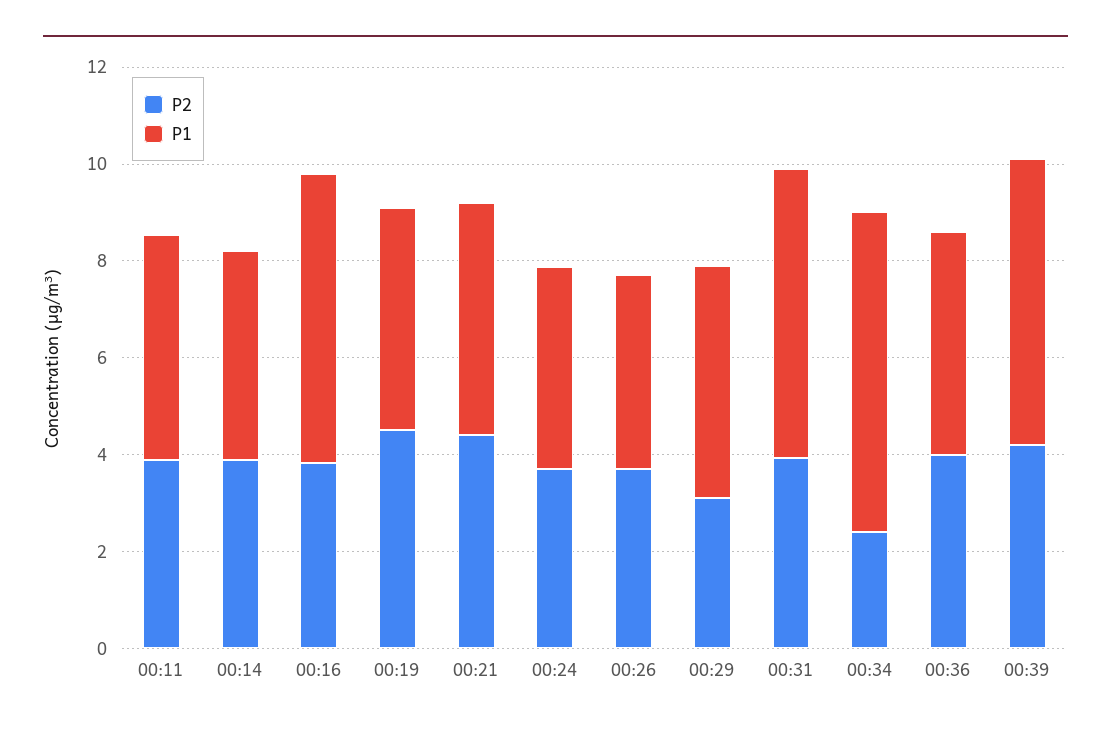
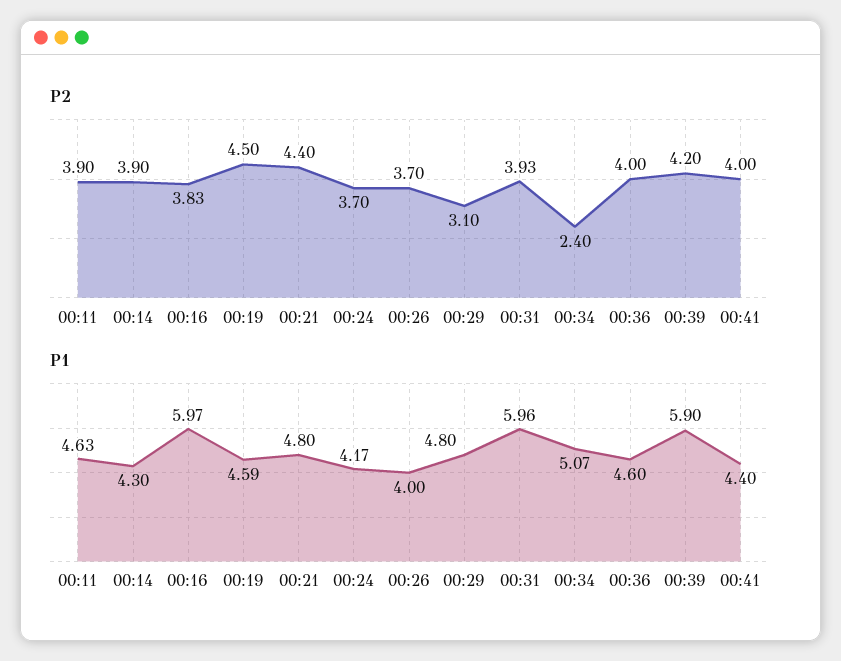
P1, 00:34: 6.5 -> 5.07
P2, 00:41: none -> 4
P1, 00:41: none -> 4.4

